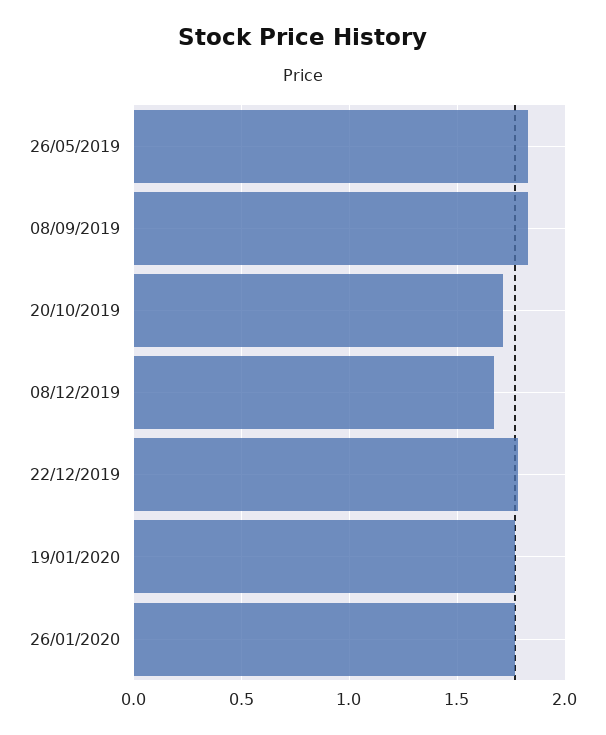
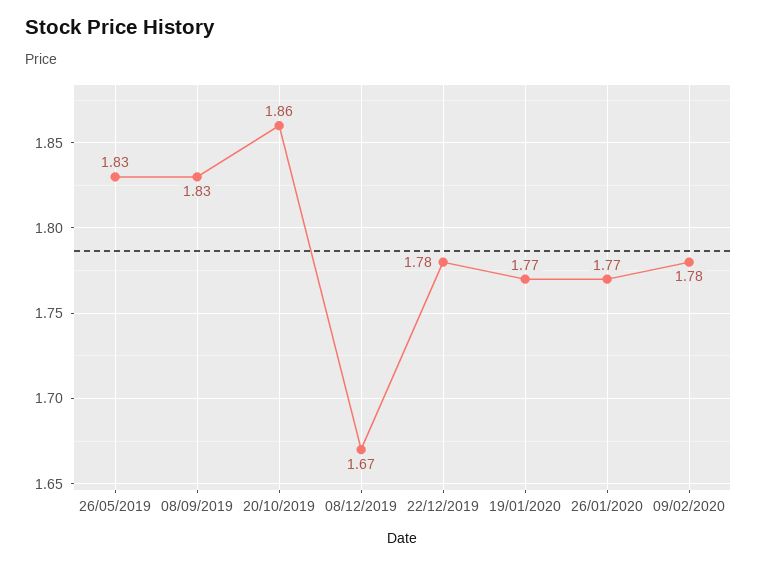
20/10/2019: 1.7 -> 1.86
09/02/2020: none -> 1.78

